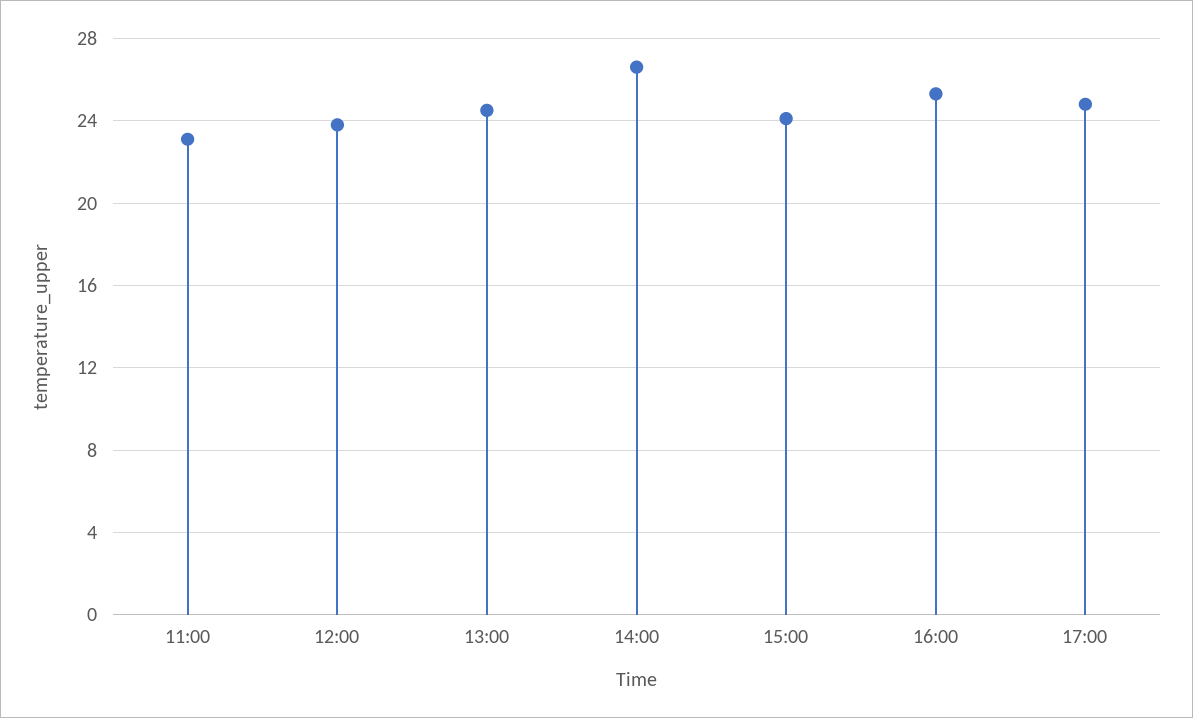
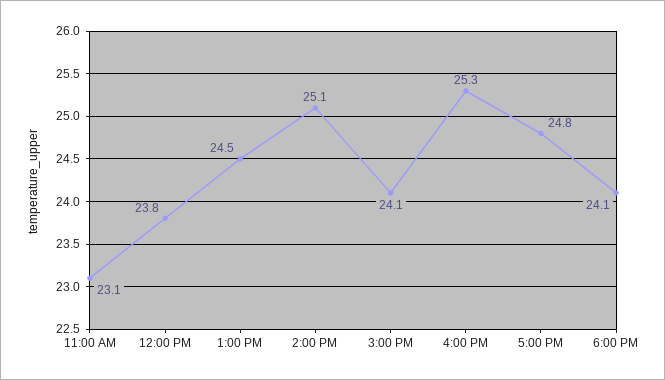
14:00: 26.5 -> 25.1
6:00 PM: none -> 24.1

